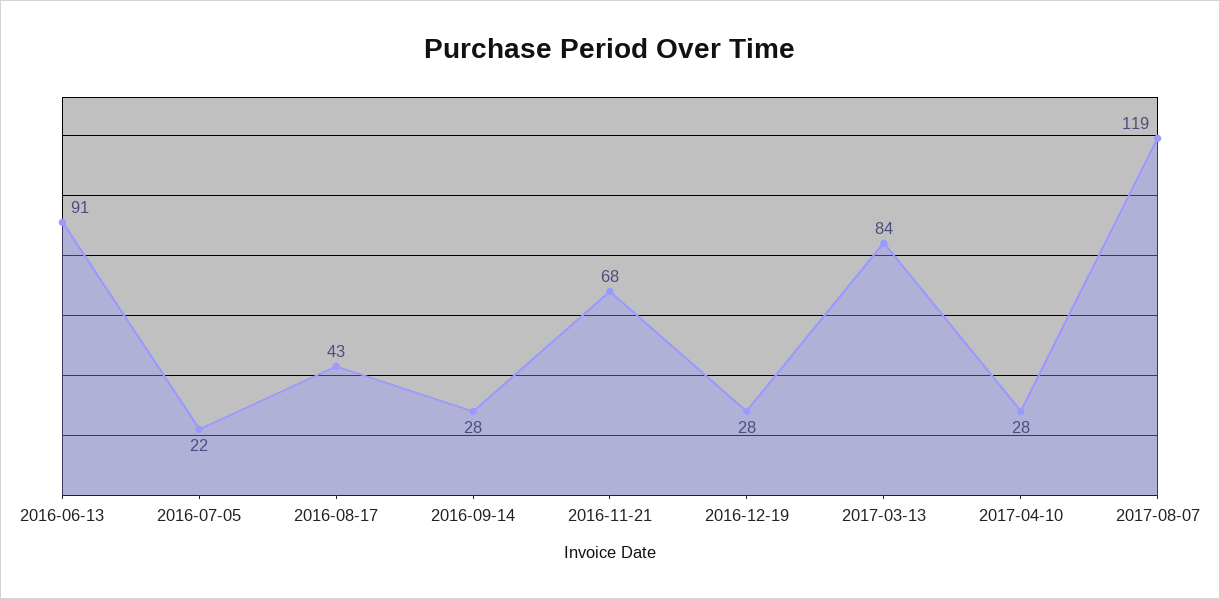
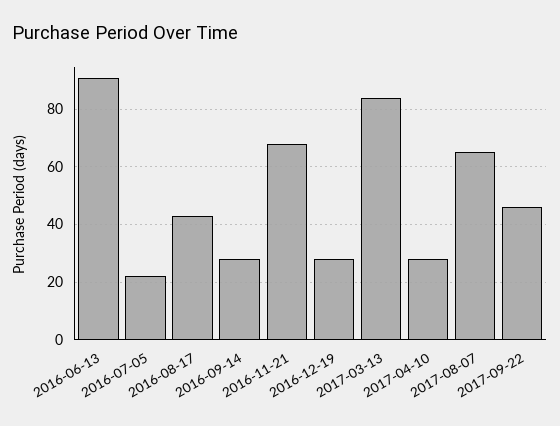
2017-08-07: 119 -> 65
2017-09-22: none -> 45

